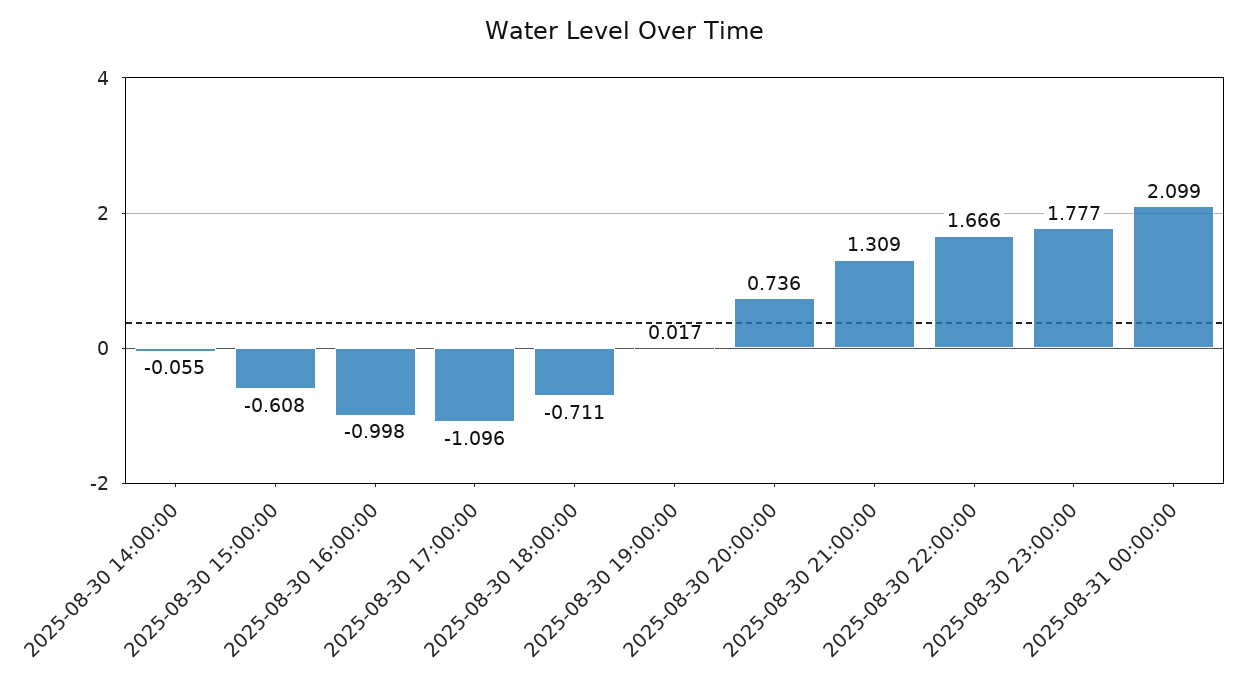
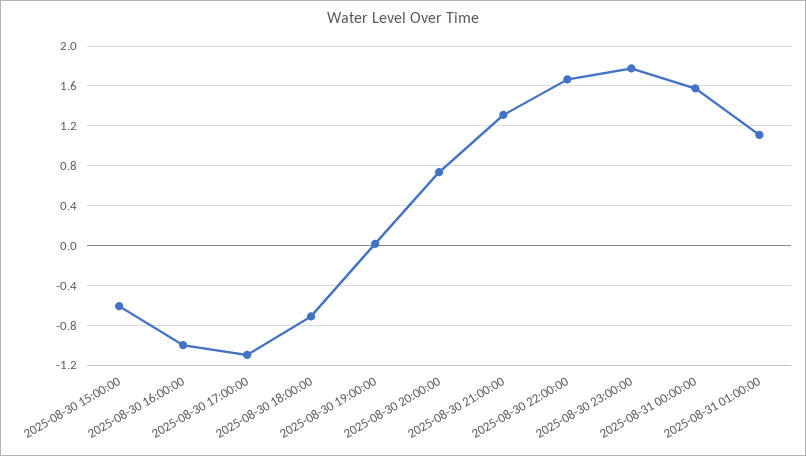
2025-08-30 14:00:00: -0.055 -> none
2025-08-31 00:00:00: 2.099 -> 1.6
2025-08-31 01:00:00: none -> 1.1

